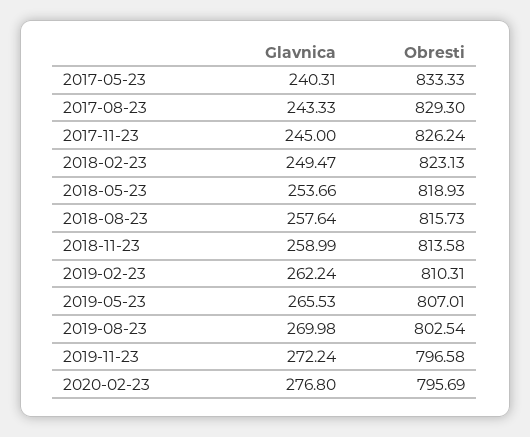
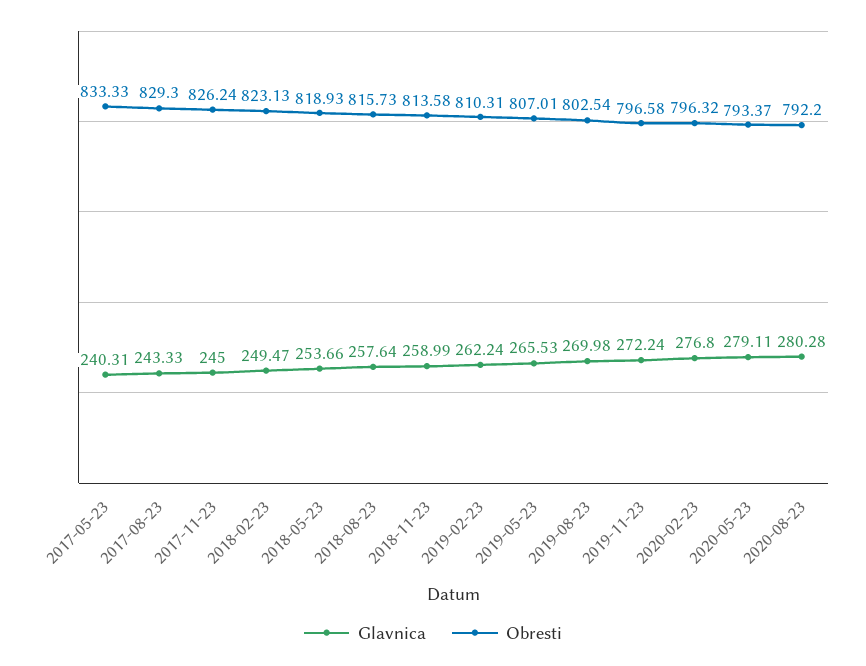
Obresti, 2020-02-23: 795.69 -> 796.32
Glavnica, 2020-05-23: none -> 279.11
Obresti, 2020-05-23: none -> 793.37
Glavnica, 2020-08-23: none -> 280.28
Obresti, 2020-08-23: none -> 792.2

